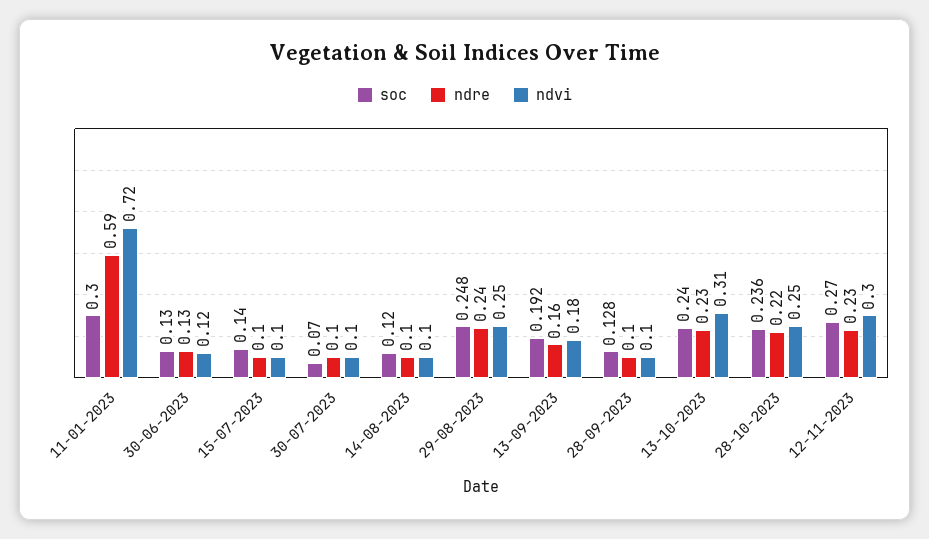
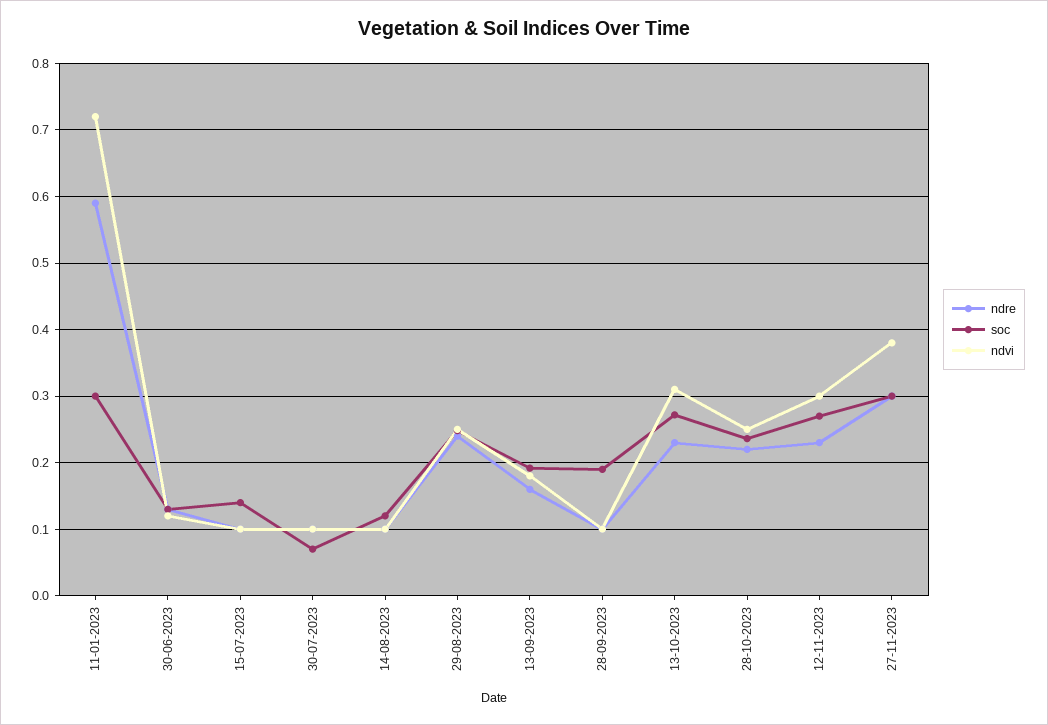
soc, 28-09-2023: 0.128 -> 0.19
soc, 13-10-2023: 0.24 -> 0.27
ndre, 27-11-2023: none -> 0.3
soc, 27-11-2023: none -> 0.3
ndvi, 27-11-2023: none -> 0.38

